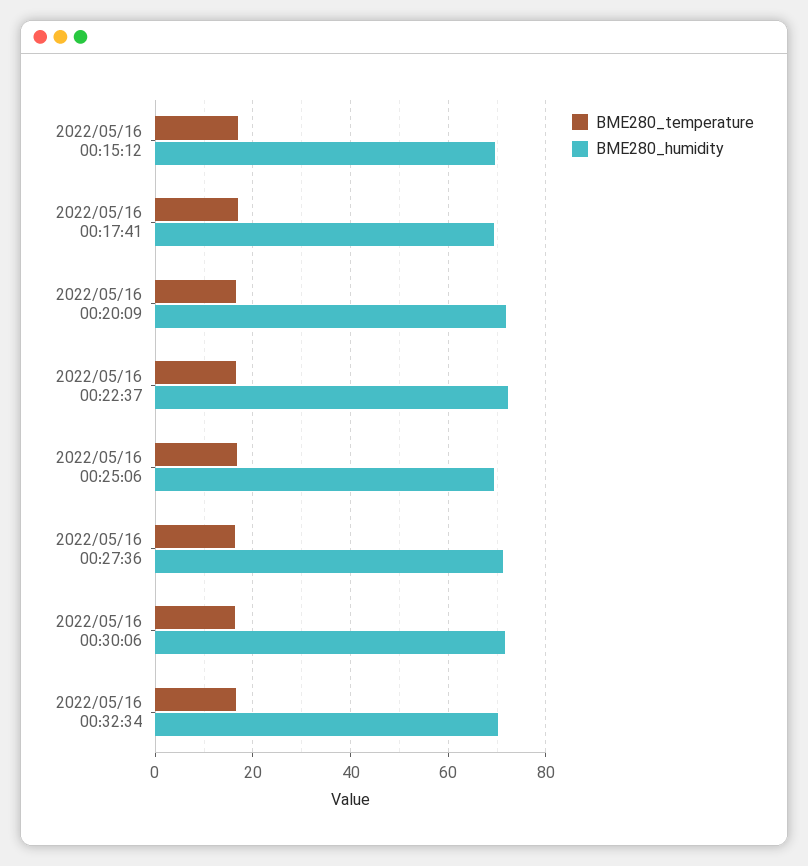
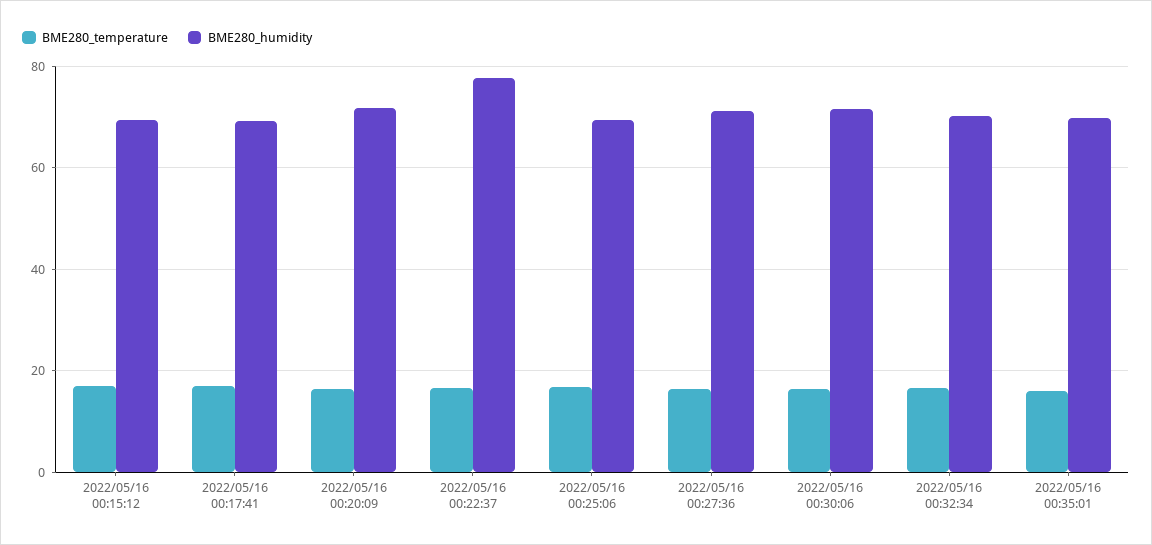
BME280_humidity, 2022/05/16 00:22:37: 72 -> 78
BME280_temperature, 2022/05/16 00:35:01: none -> 16
BME280_humidity, 2022/05/16 00:35:01: none -> 70

